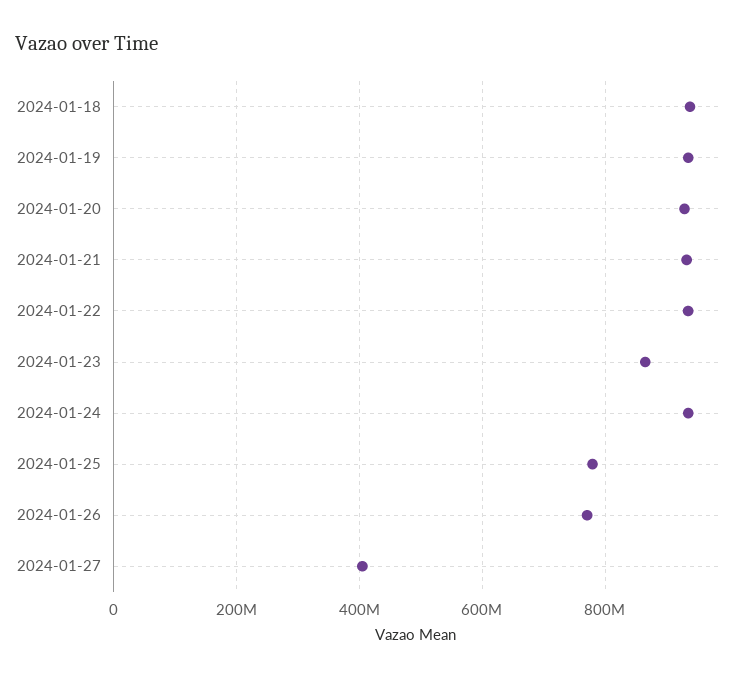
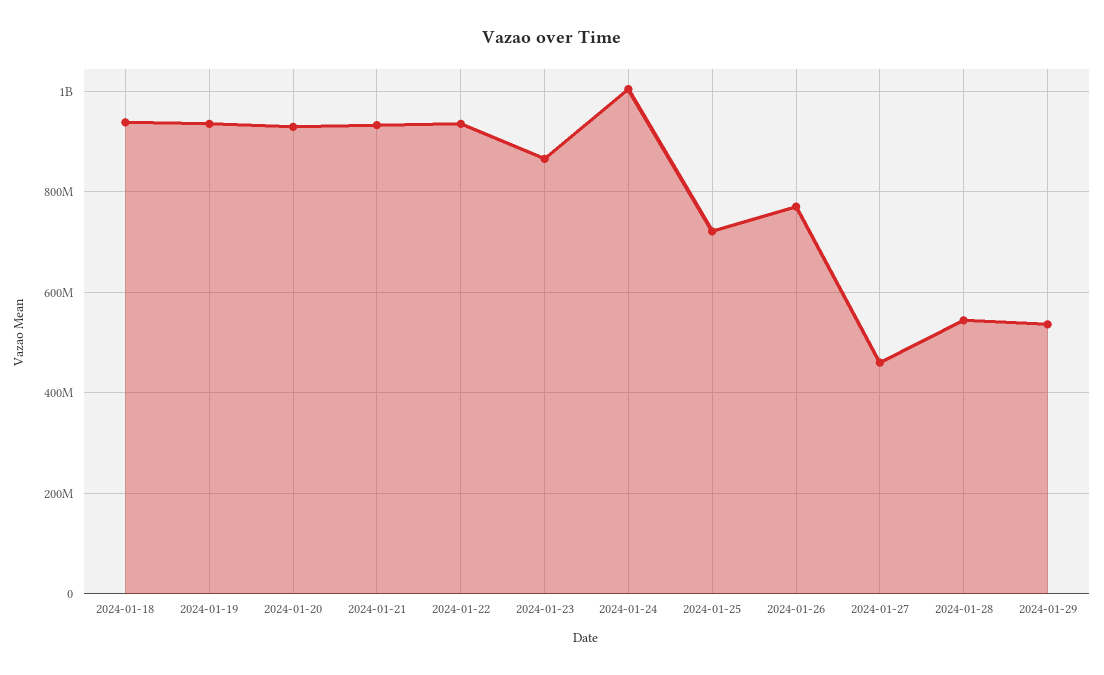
2024-01-24: 940000000 -> 1000000000
2024-01-25: 780000000 -> 720000000
2024-01-27: 400000000 -> 460000000
2024-01-28: none -> 540000000
2024-01-29: none -> 540000000

